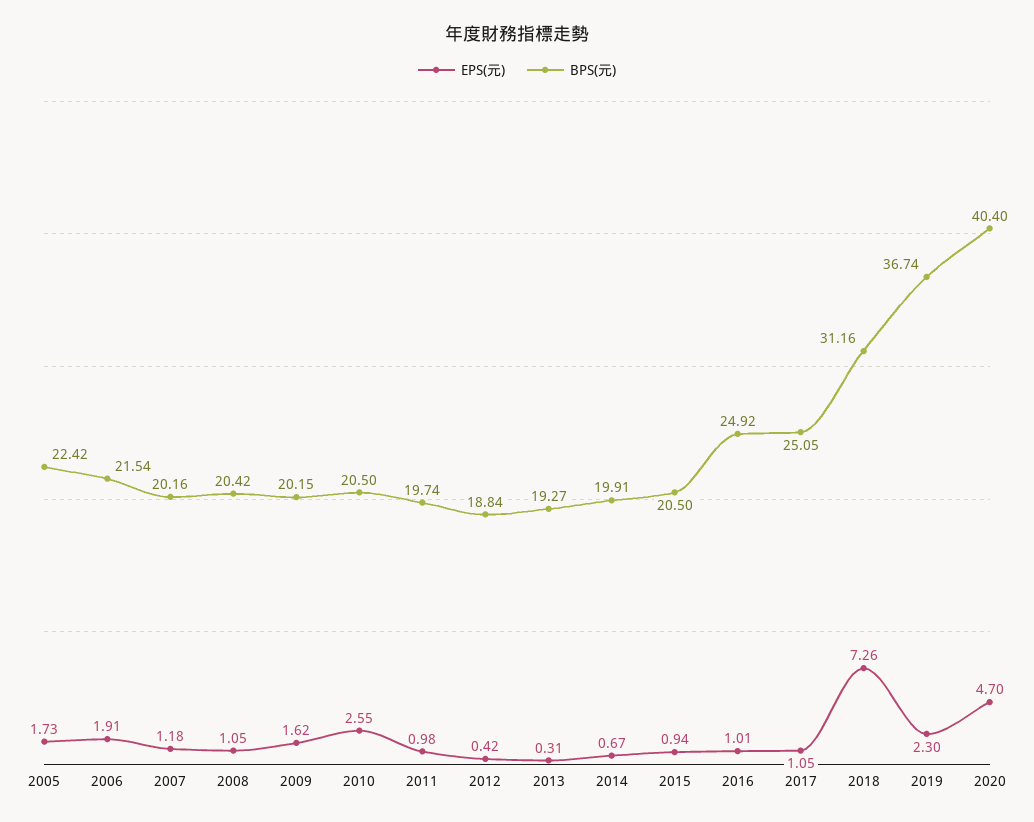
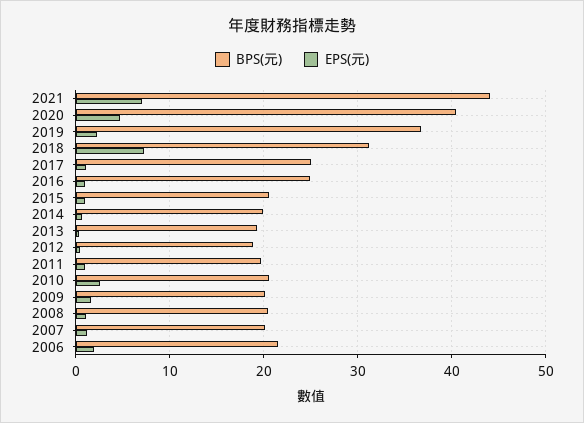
EPS(元), 2005: 1.73 -> none
BPS(元), 2005: 22.42 -> none
BPS(元), 2021: none -> 44
EPS(元), 2021: none -> 7

